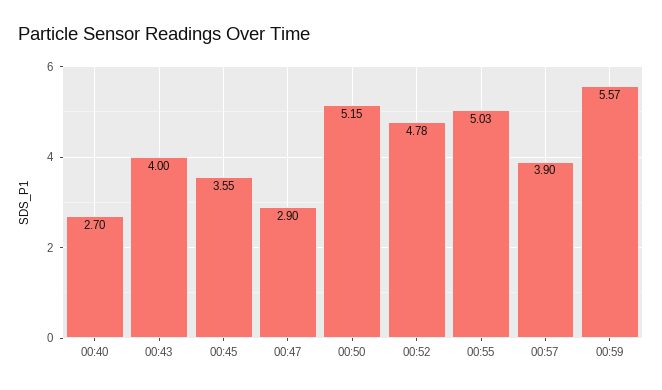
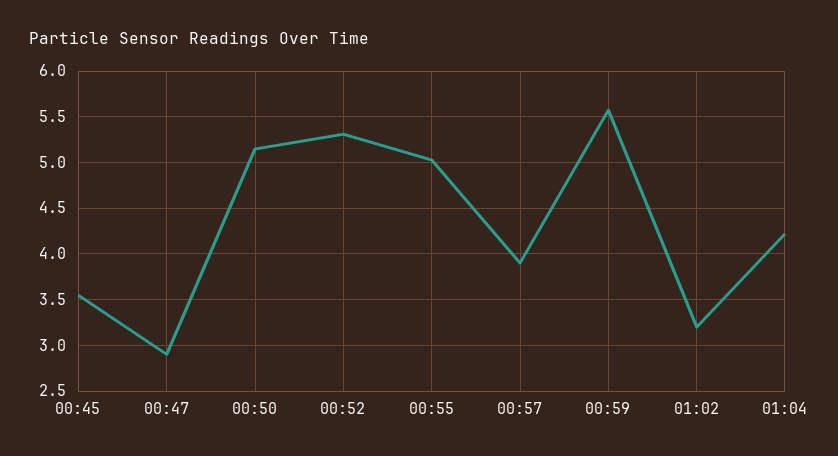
00:40: 2.7 -> none
00:43: 4 -> none
00:52: 4.78 -> 5.3
01:02: none -> 3.2
01:04: none -> 4.2

